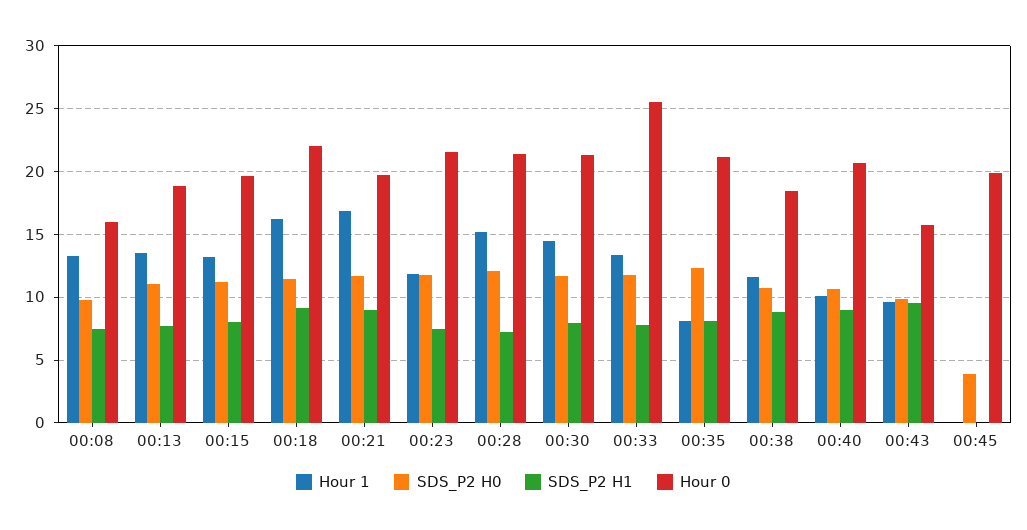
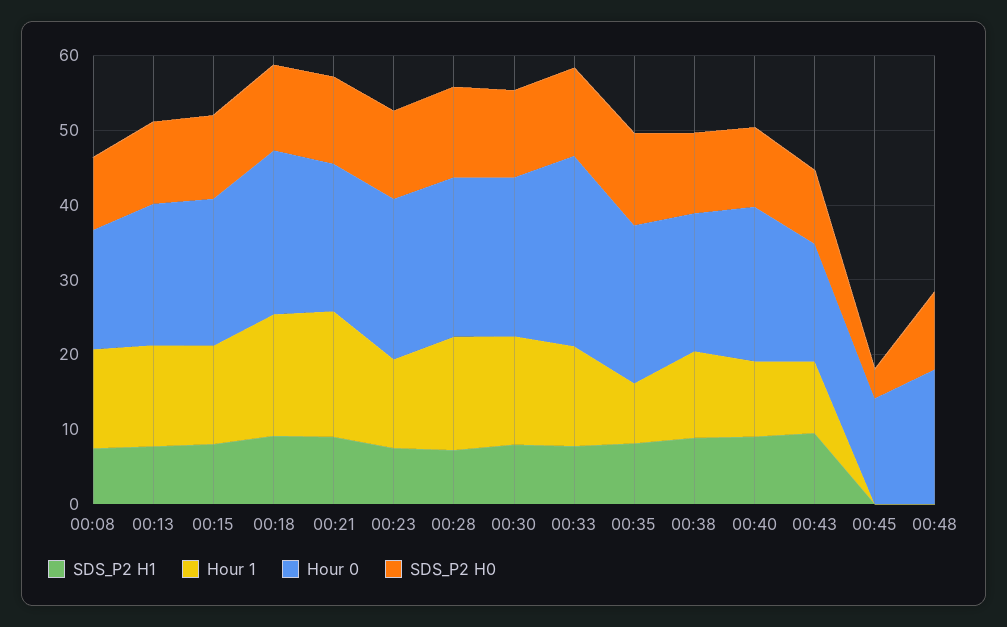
Hour 0, 00:45: 20 -> 14
SDS_P2 H1, 00:48: none -> 0
Hour 1, 00:48: none -> 0
Hour 0, 00:48: none -> 18
SDS_P2 H0, 00:48: none -> 10

